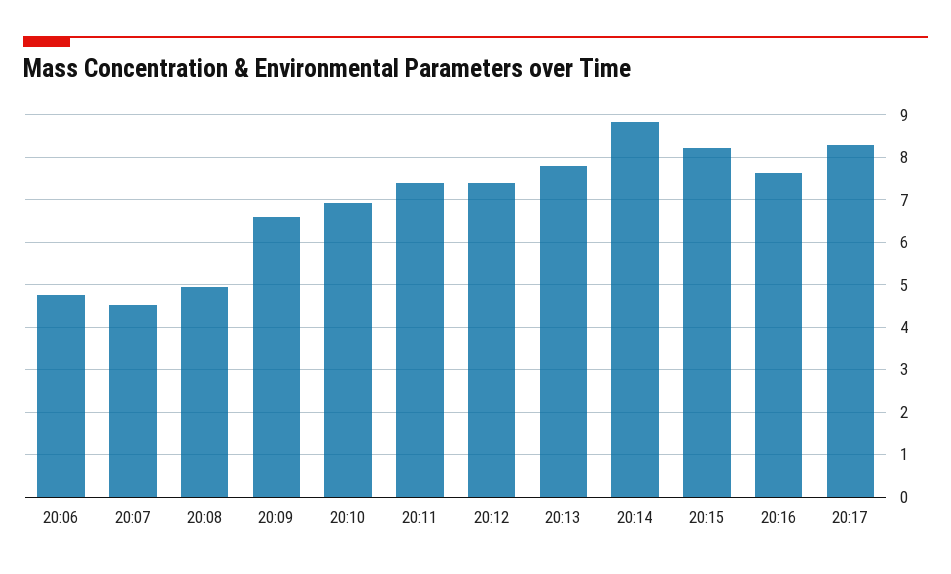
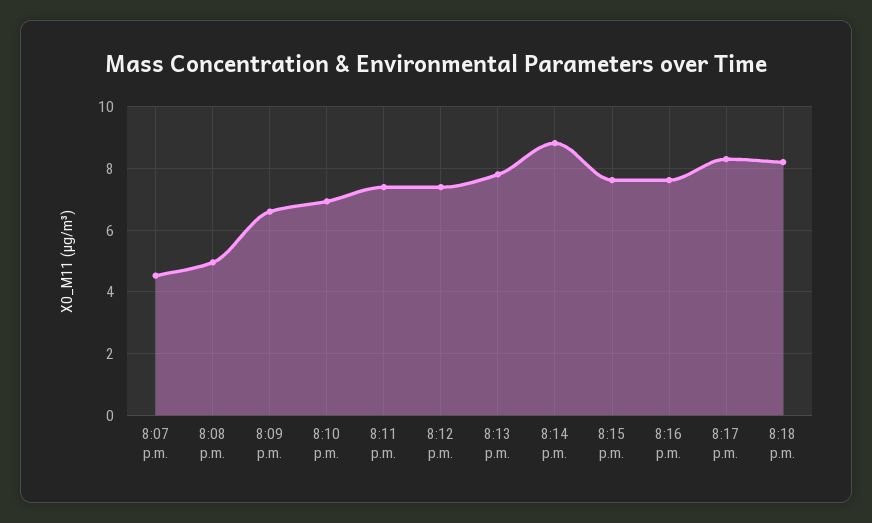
20:06: 4.8 -> none
20:15: 8.2 -> 7.6
8:18 p.m.: none -> 8.2

